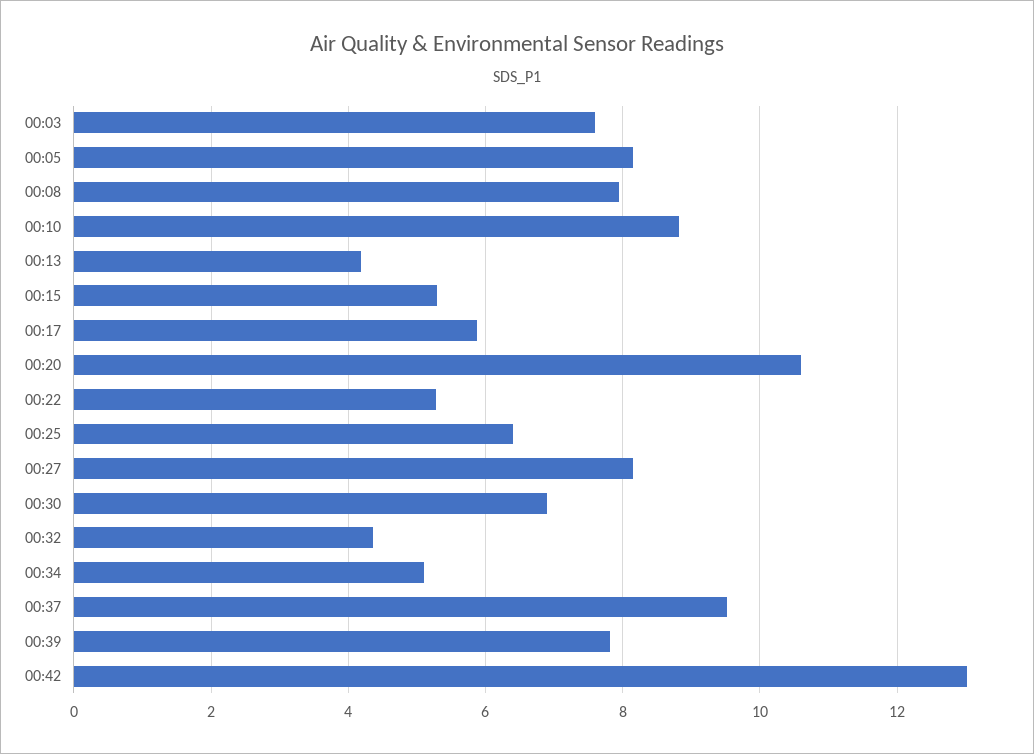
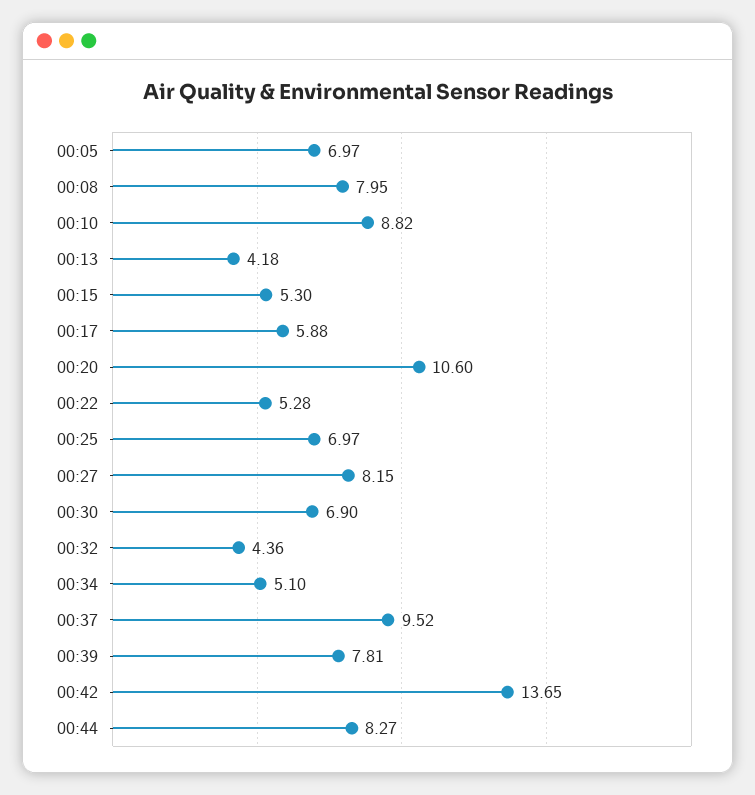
00:03: 7.6 -> none
00:05: 8.2 -> 6.97
00:25: 6.4 -> 6.97
00:42: 13 -> 13.65
00:44: none -> 8.27

